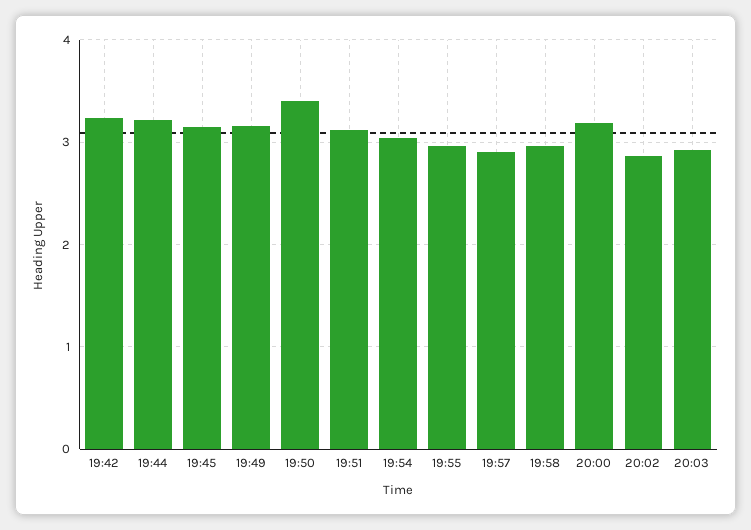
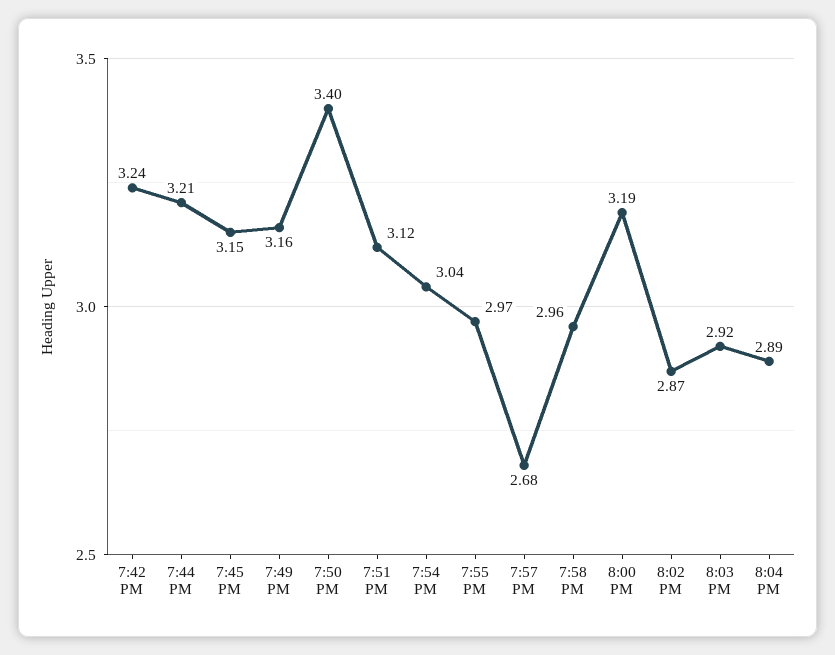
19:57: 2.9 -> 2.68
8:04 PM: none -> 2.89

